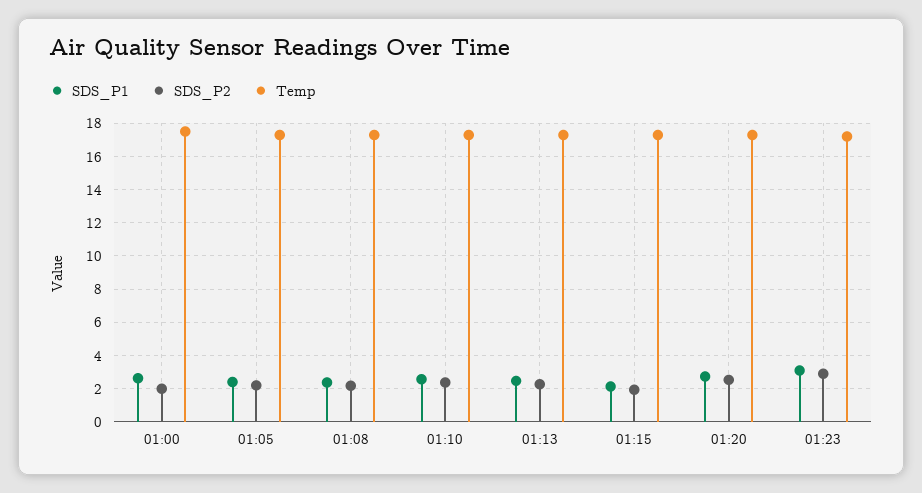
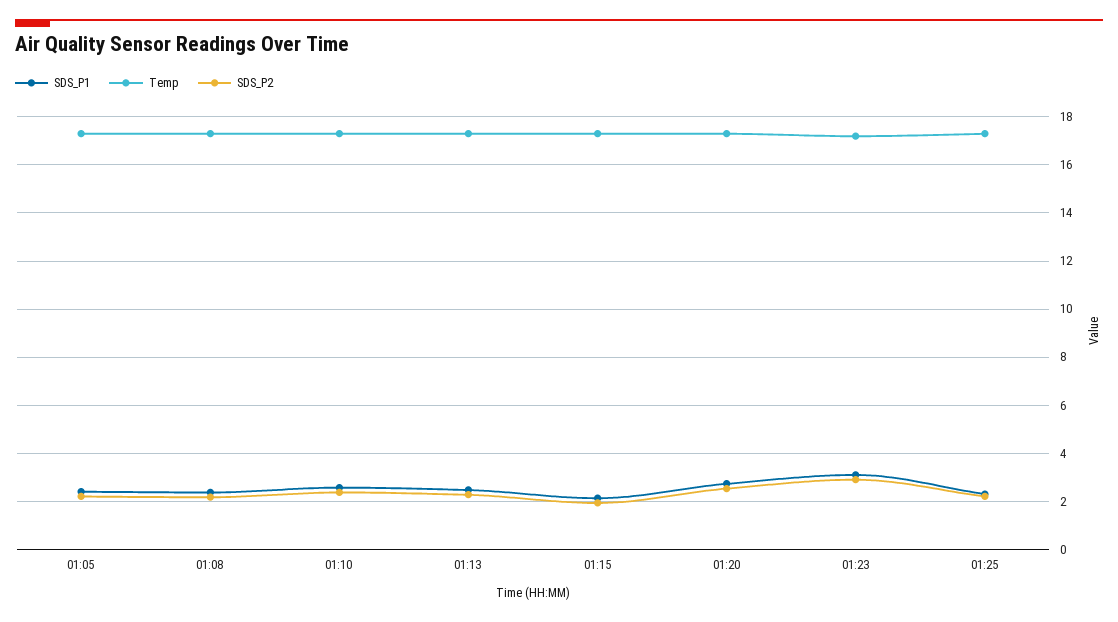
SDS_P1, 01:00: 2.5 -> none
SDS_P2, 01:00: 2 -> none
Temp, 01:00: 17.5 -> none
SDS_P1, 01:25: none -> 2.25
Temp, 01:25: none -> 17.25
SDS_P2, 01:25: none -> 2.25

